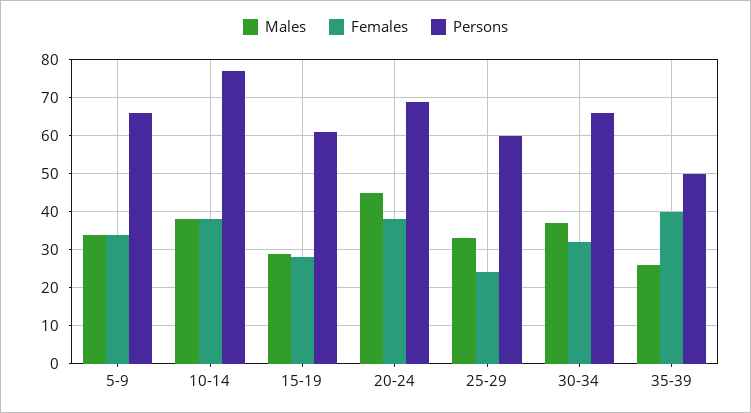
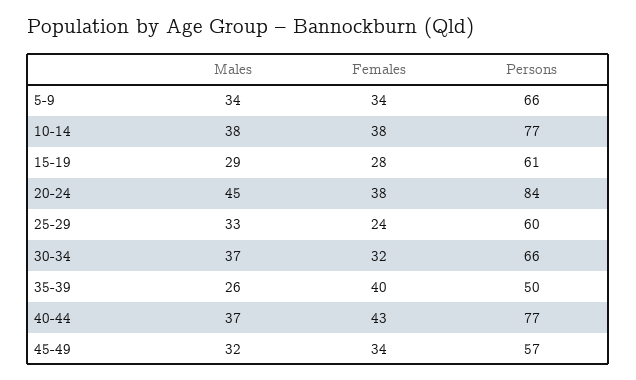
Persons, 20-24: 70 -> 84
Males, 40-44: none -> 37
Females, 40-44: none -> 43
Persons, 40-44: none -> 77
Males, 45-49: none -> 32
Females, 45-49: none -> 34
Persons, 45-49: none -> 57

